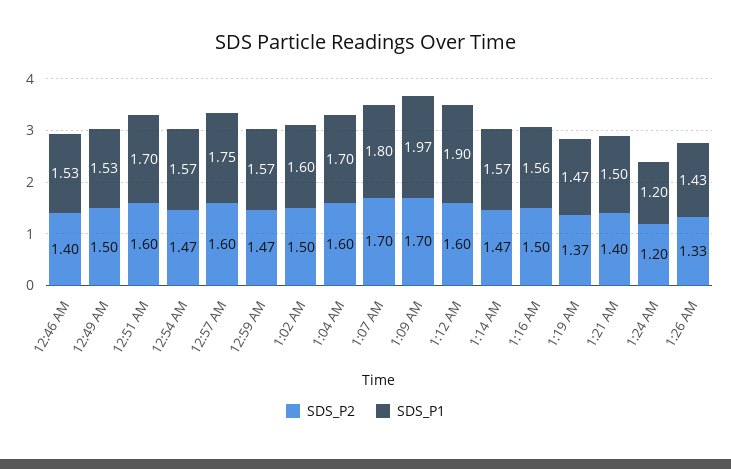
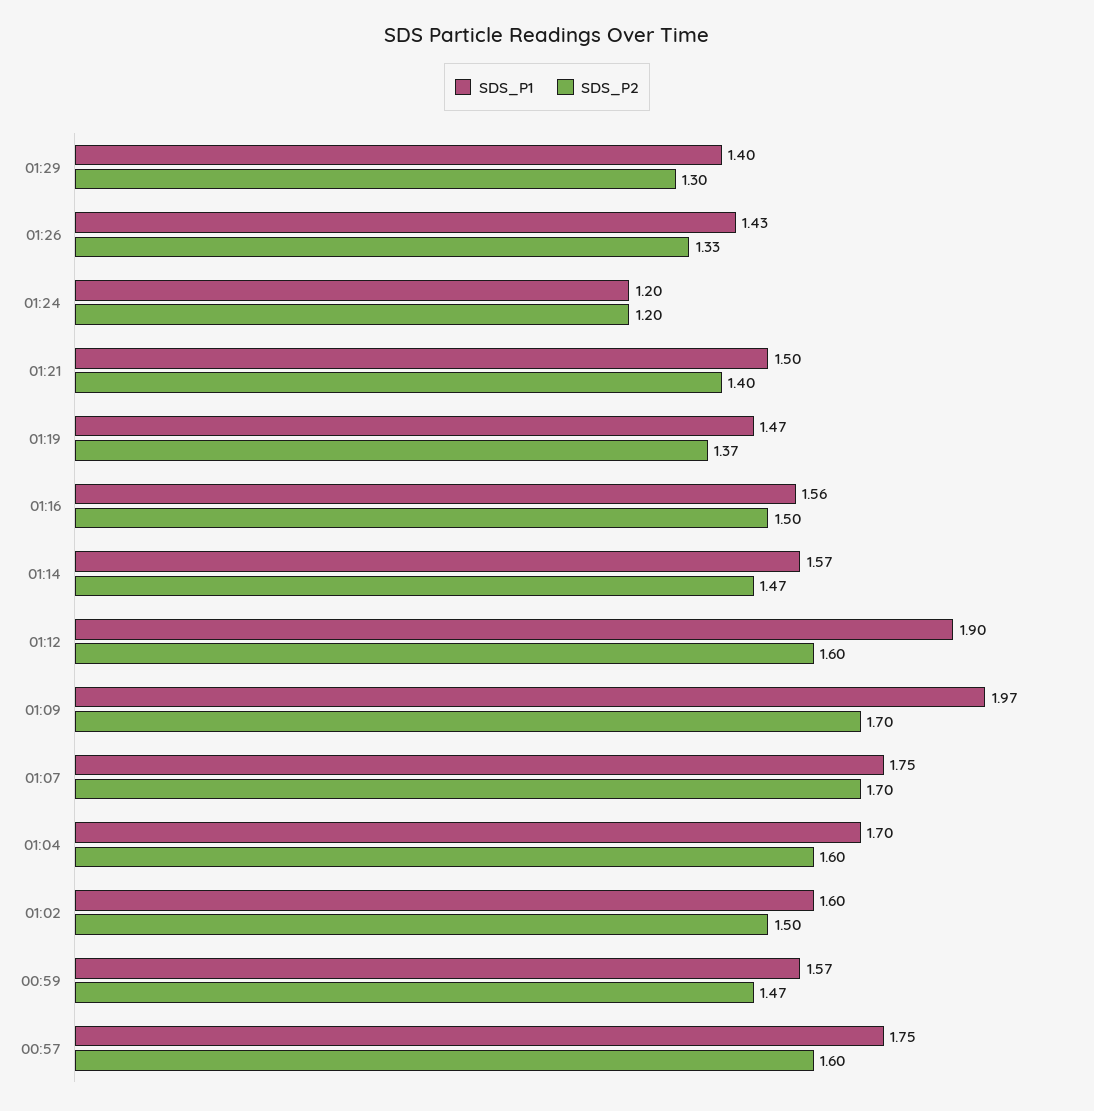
SDS_P2, 12:46 AM: 1.4 -> none
SDS_P1, 12:46 AM: 1.53 -> none
SDS_P2, 12:49 AM: 1.5 -> none
SDS_P1, 12:49 AM: 1.53 -> none
SDS_P2, 12:51 AM: 1.6 -> none
SDS_P1, 12:51 AM: 1.7 -> none
SDS_P2, 12:54 AM: 1.47 -> none
SDS_P1, 12:54 AM: 1.57 -> none
SDS_P1, 1:07 AM: 1.8 -> 1.75
SDS_P1, 01:29: none -> 1.4
SDS_P2, 01:29: none -> 1.3

